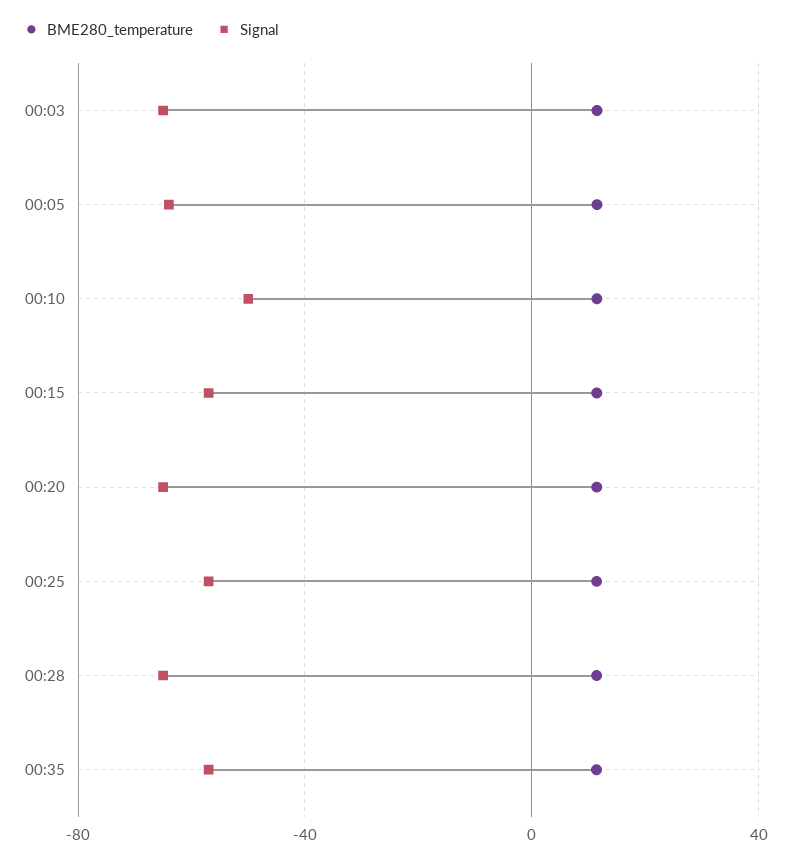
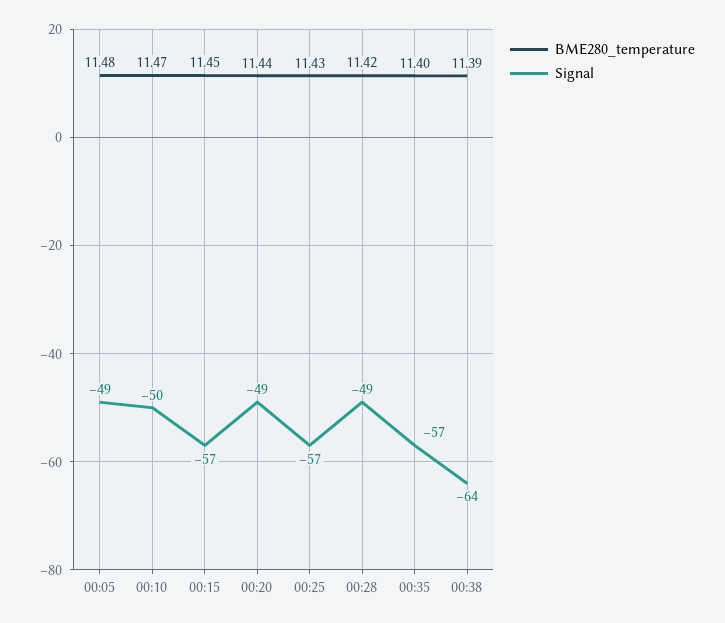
BME280_temperature, 00:03: 10 -> none
Signal, 00:03: -65 -> none
Signal, 00:05: -65 -> -49
Signal, 00:20: -65 -> -49
Signal, 00:28: -65 -> -49
BME280_temperature, 00:38: none -> 11.39
Signal, 00:38: none -> -64

